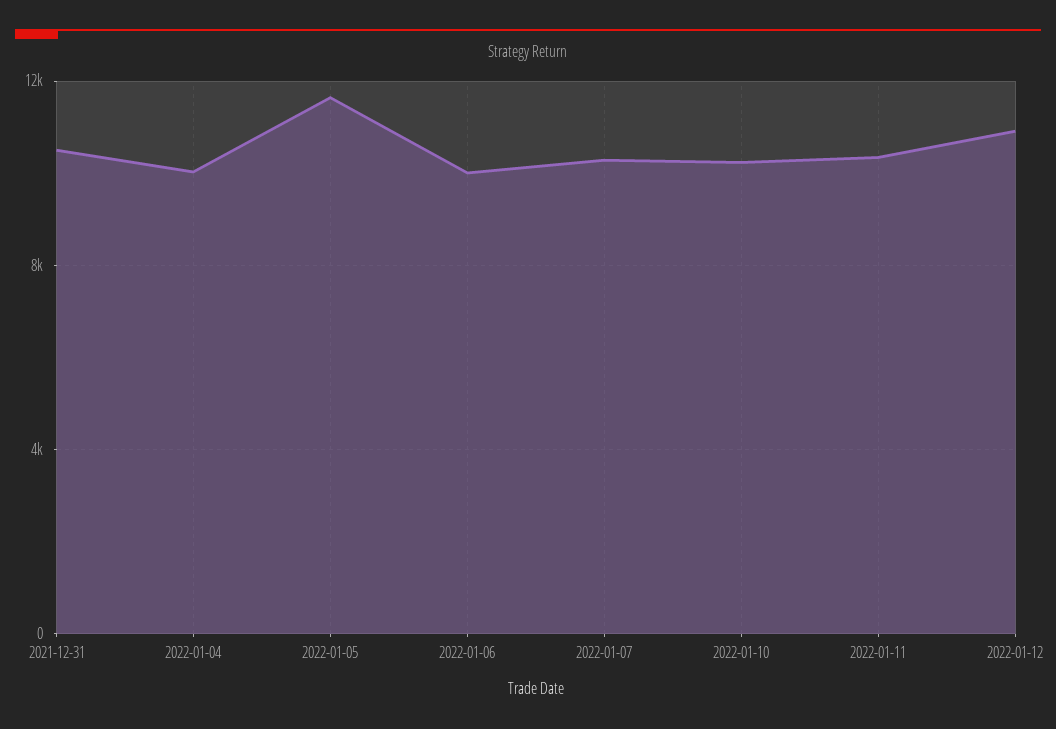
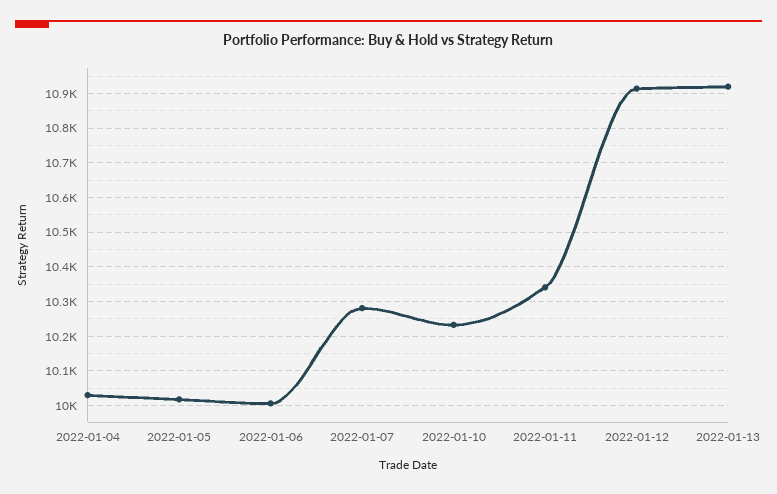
2021-12-31: 10500 -> none
2022-01-05: 11500 -> 10020
2022-01-13: none -> 10920

